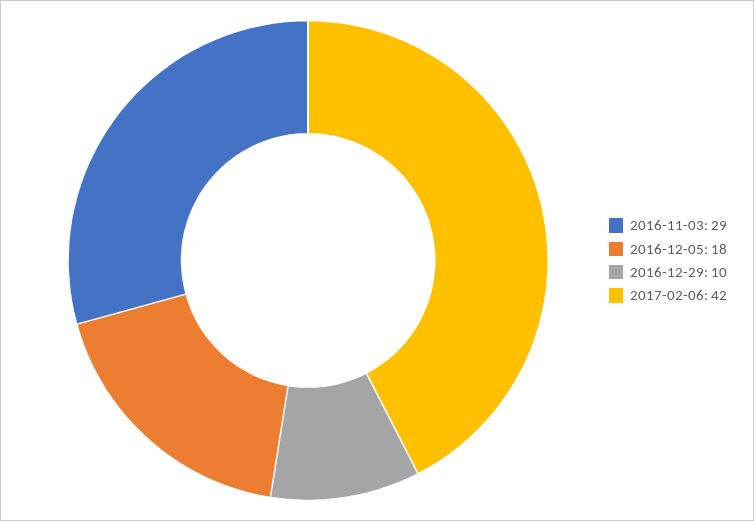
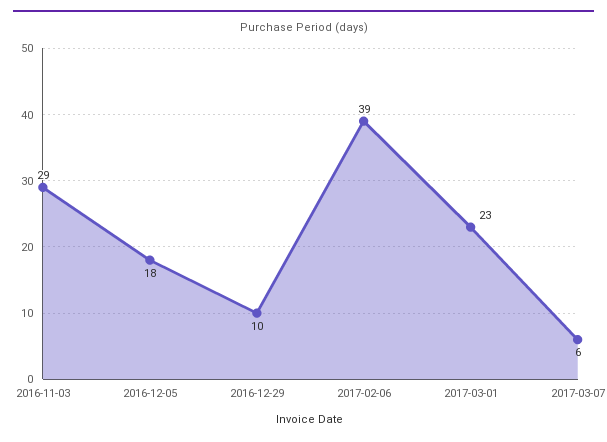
2017-02-06: 42 -> 39
2017-03-01: none -> 23
2017-03-07: none -> 6

